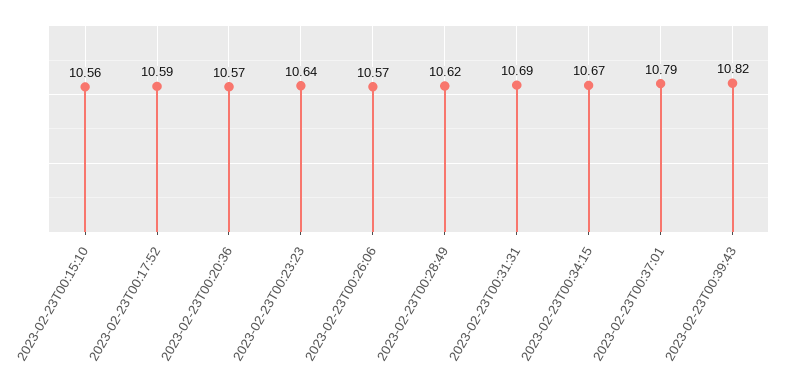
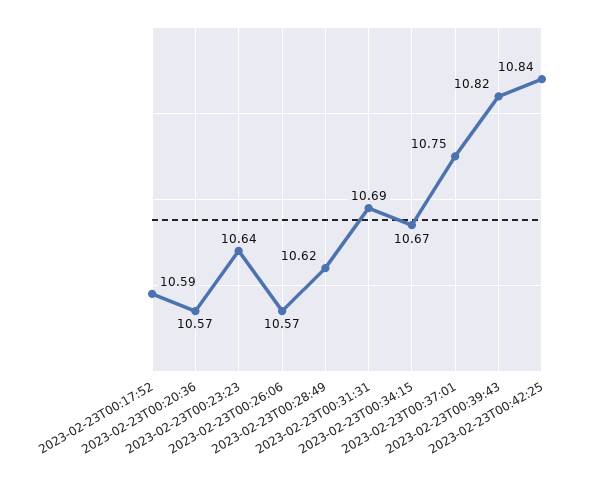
2023-02-23T00:15:10: 10.56 -> none
2023-02-23T00:37:01: 10.79 -> 10.75
2023-02-23T00:42:25: none -> 10.84

